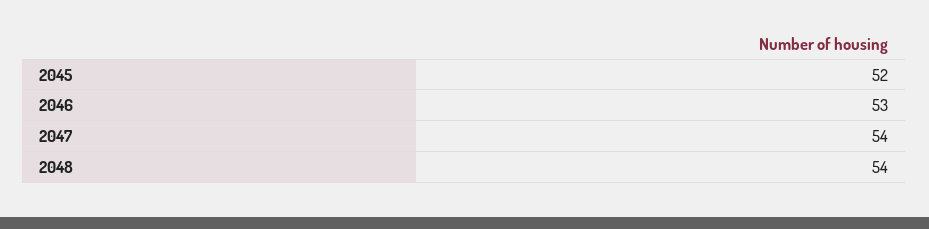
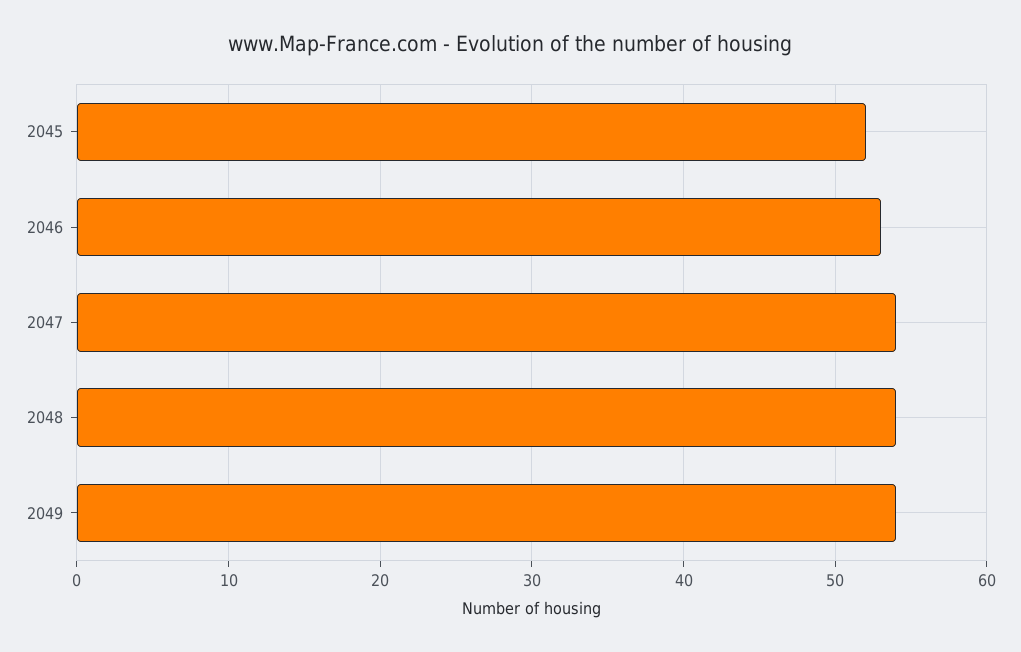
2049: none -> 54

